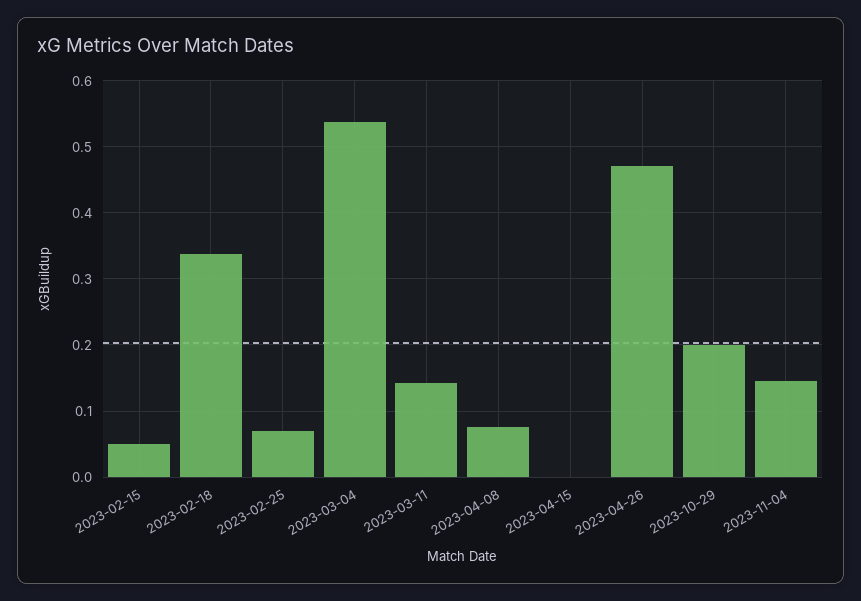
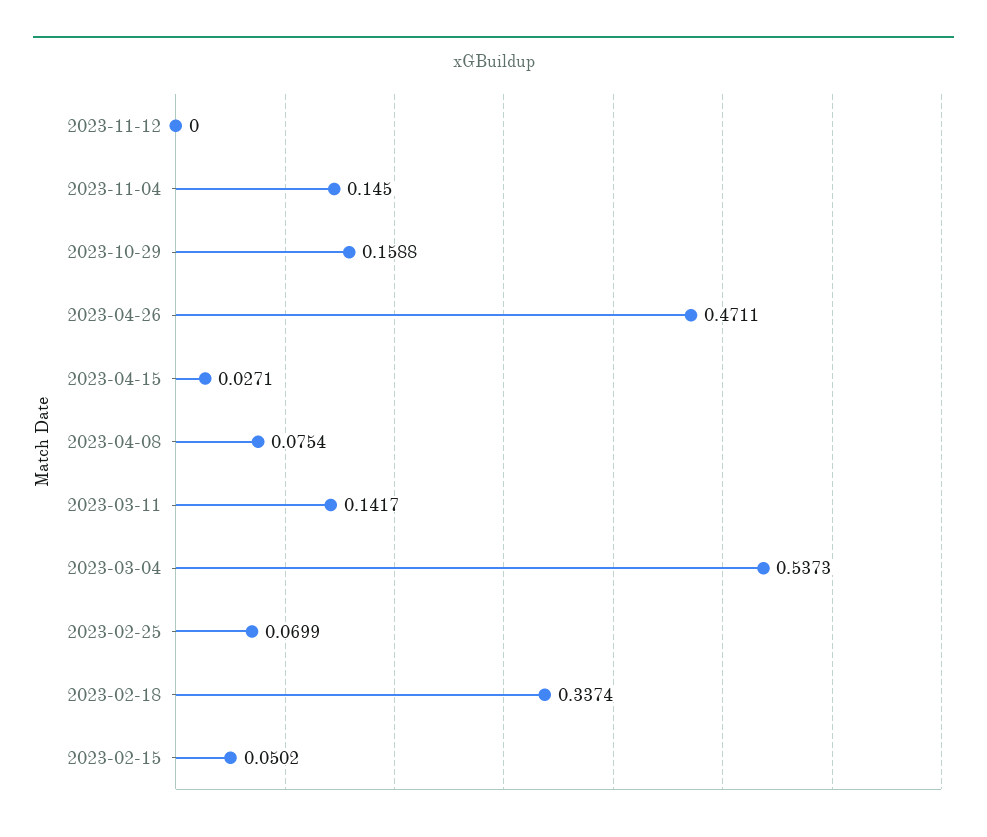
2023-04-15: 0 -> 0.0271
2023-10-29: 0.2 -> 0.1588
2023-11-12: none -> 0

